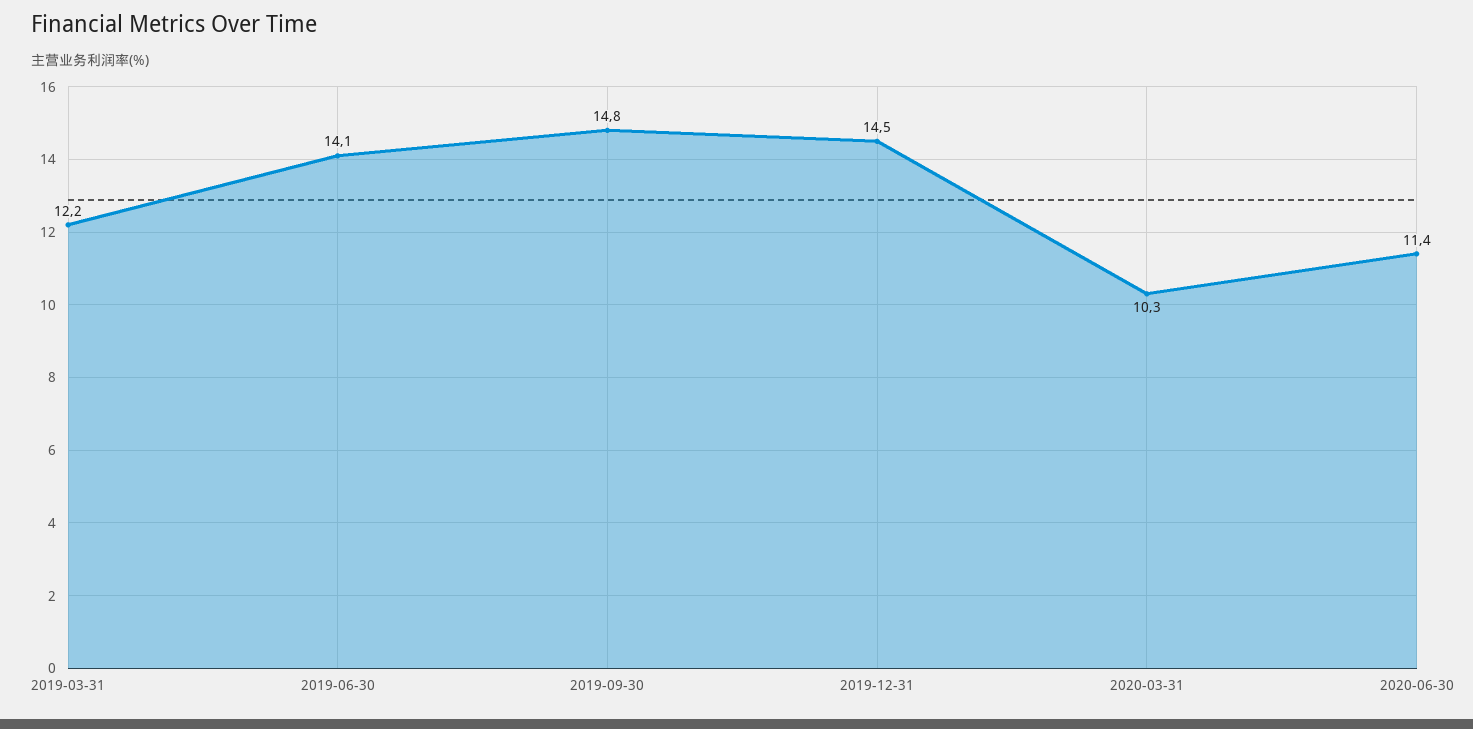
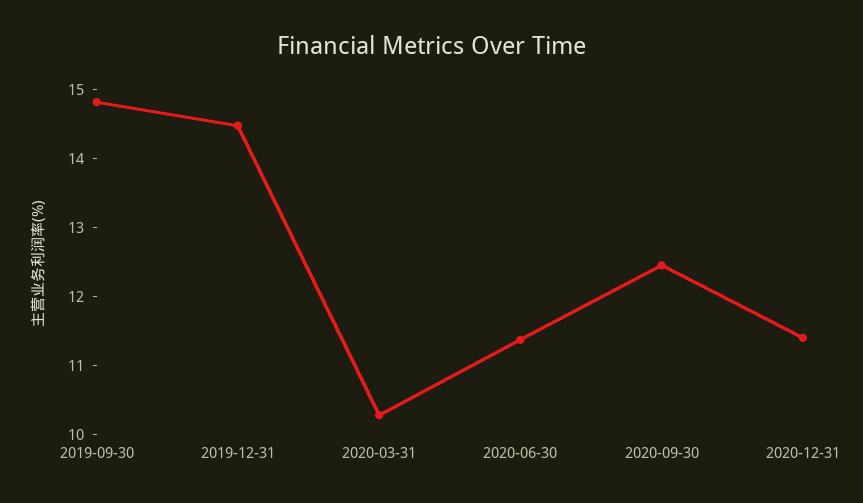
2019-03-31: 12.2 -> none
2019-06-30: 14.1 -> none
2020-09-30: none -> 12.4
2020-12-31: none -> 11.4

